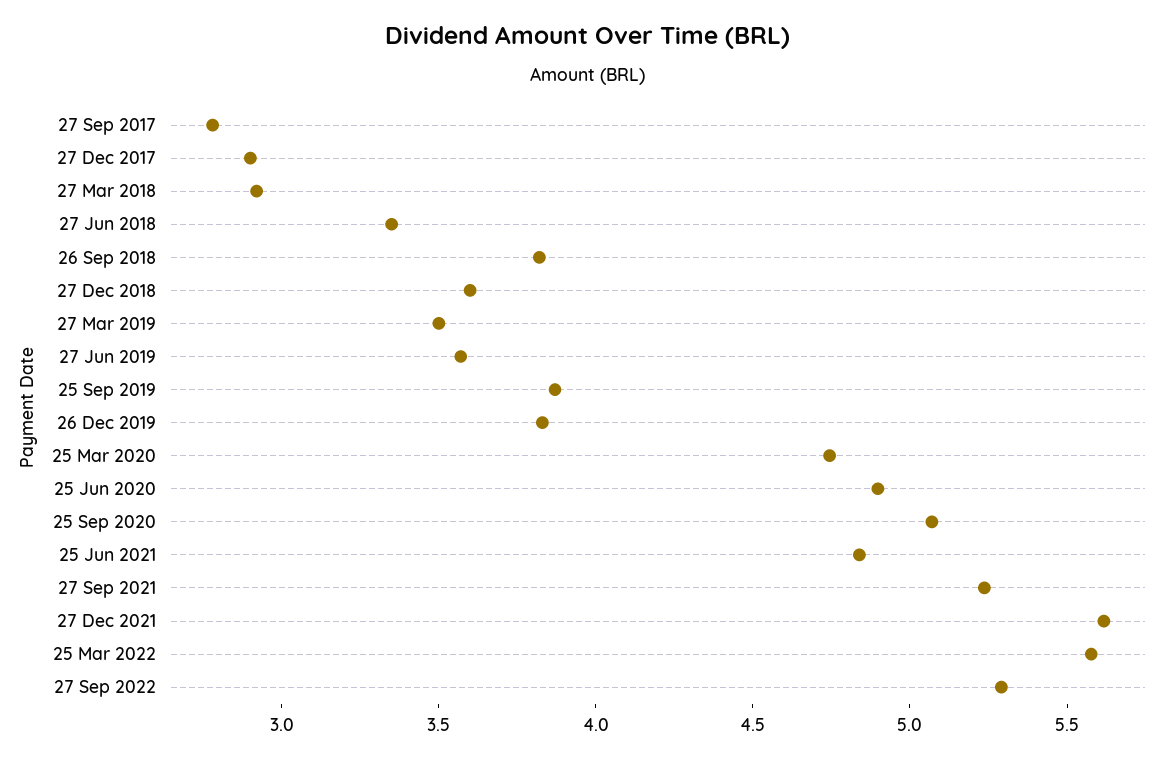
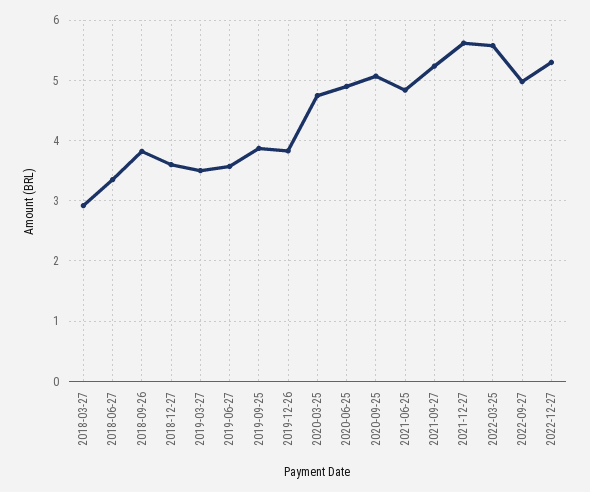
27 Sep 2017: 2.8 -> none
27 Dec 2017: 2.9 -> none
27 Sep 2022: 5.3 -> 5
2022-12-27: none -> 5.3

